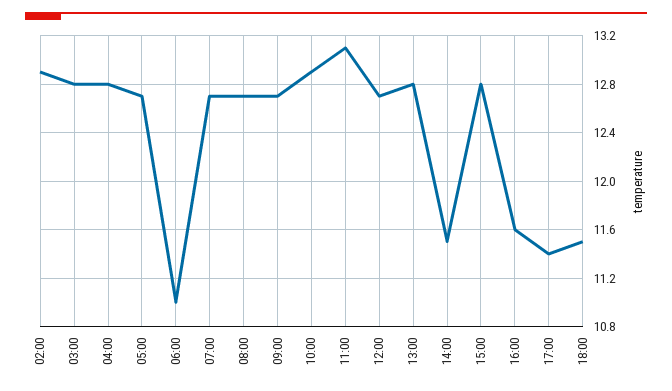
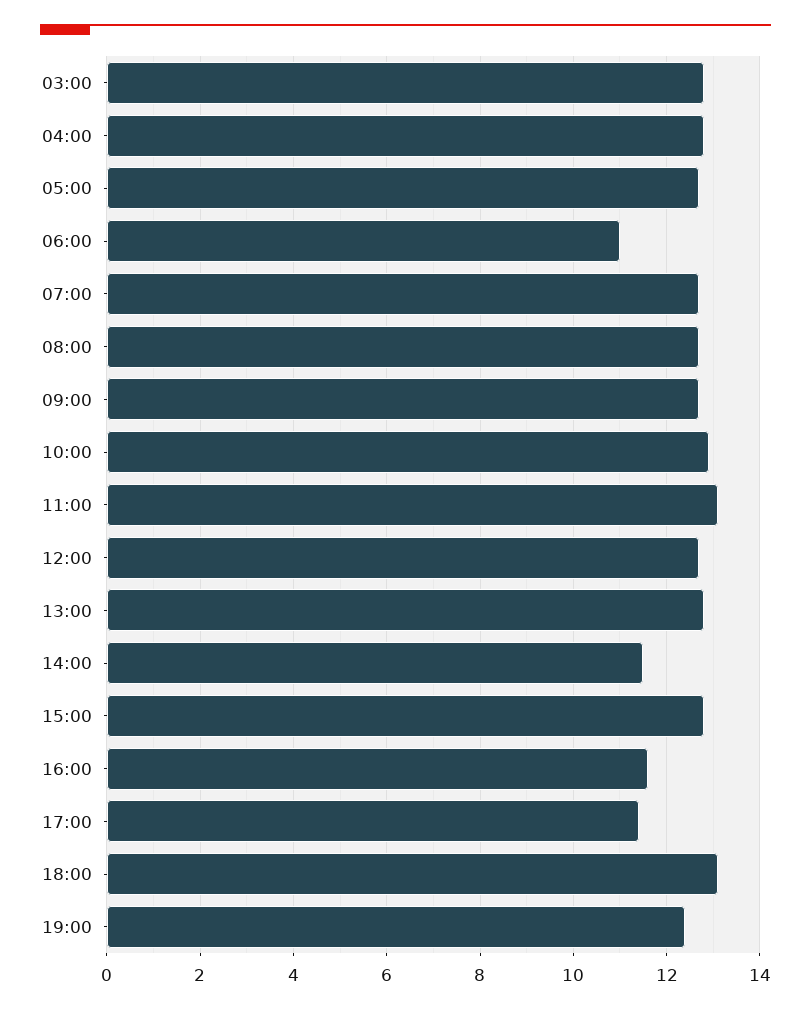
02:00: 12.9 -> none
18:00: 11.5 -> 13
19:00: none -> 12.5

